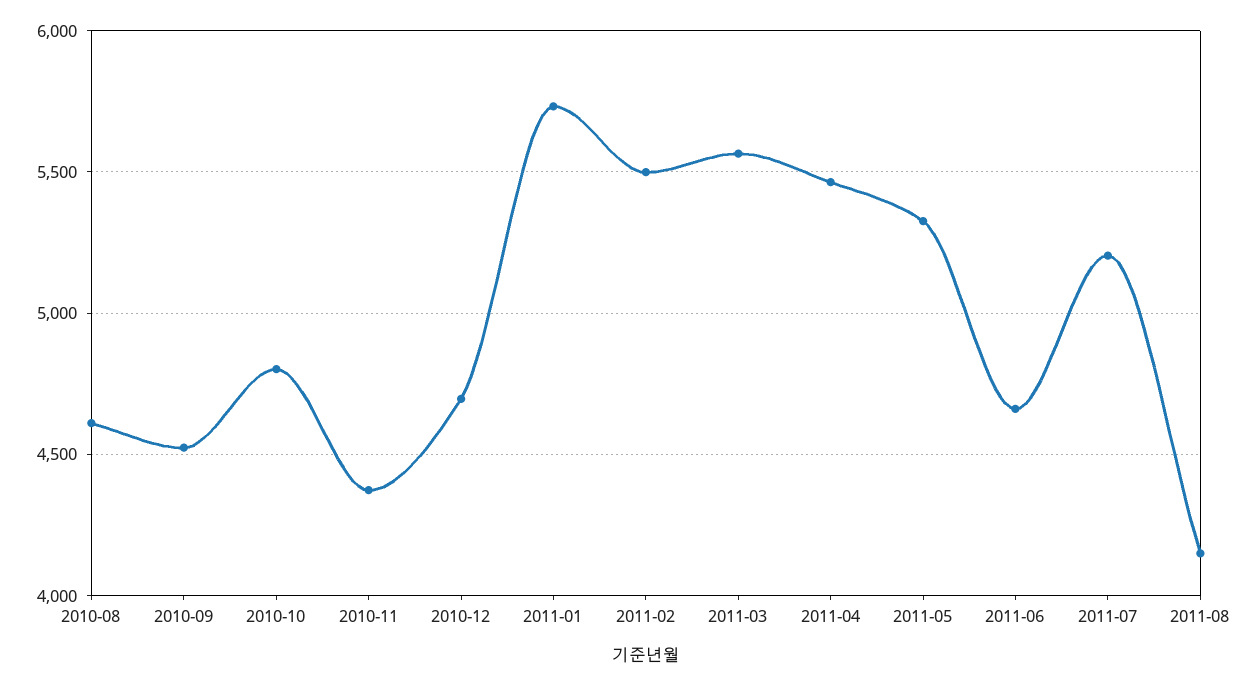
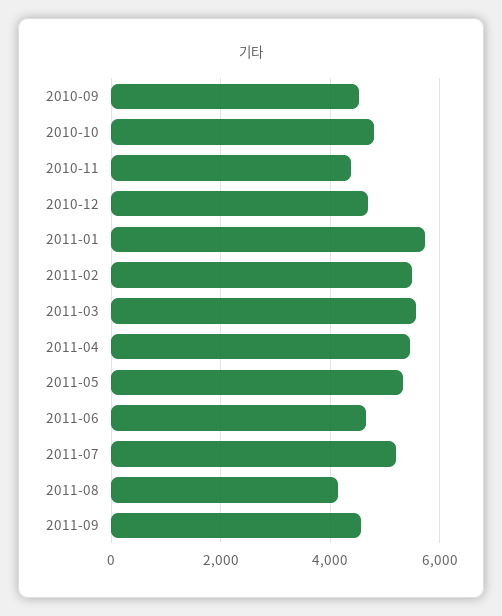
2010-08: 4600 -> none
2011-09: none -> 4600

